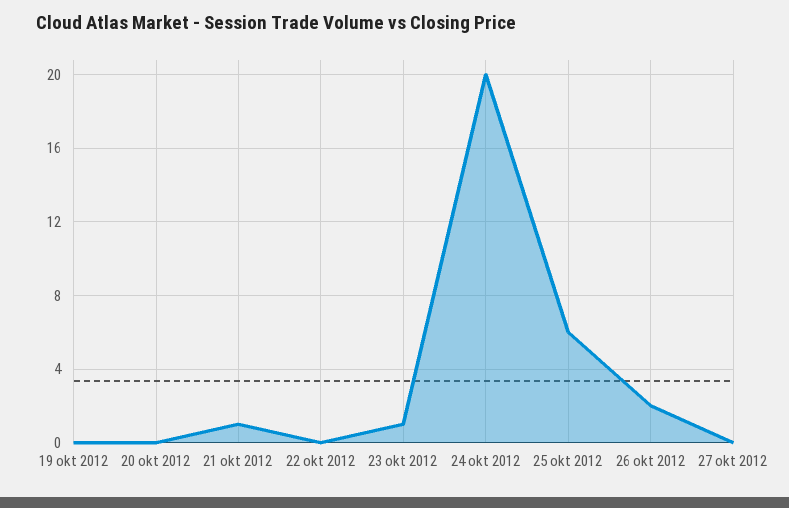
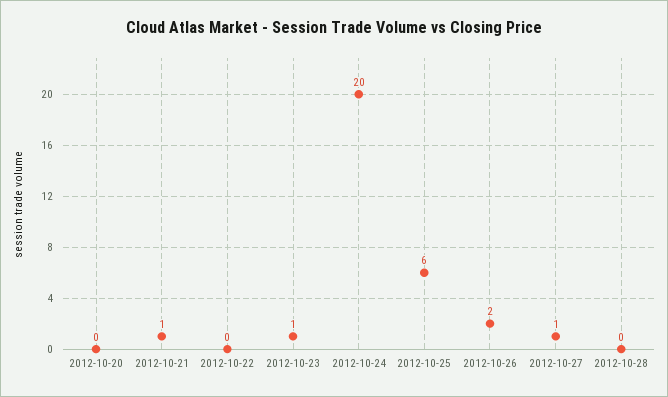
19 okt 2012: 0 -> none
27 okt 2012: 0 -> 1
2012-10-28: none -> 0

